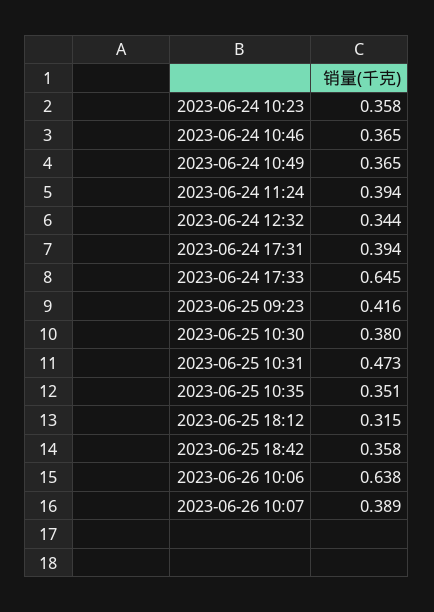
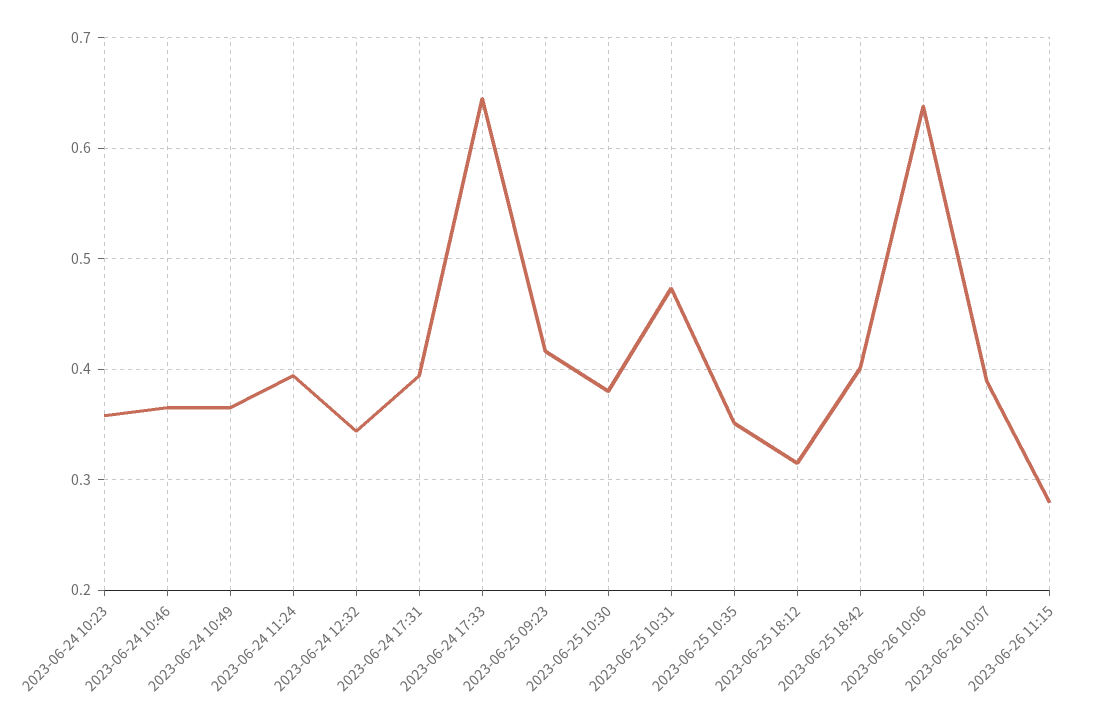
2023-06-25 18:42: 0.358 -> 0.4
2023-06-26 11:15: none -> 0.28

